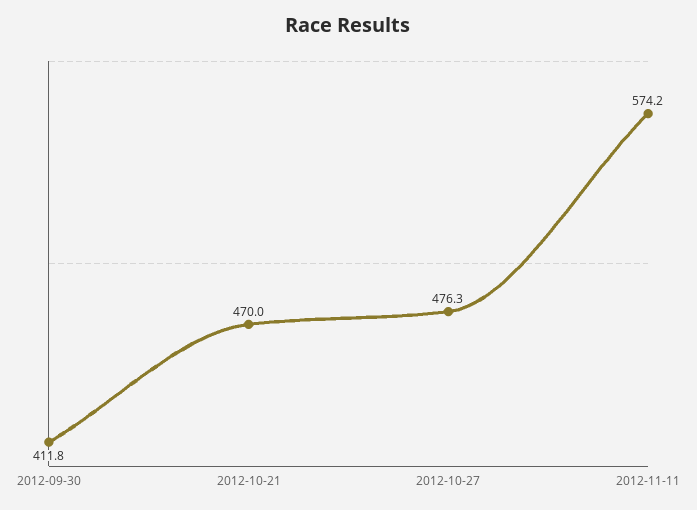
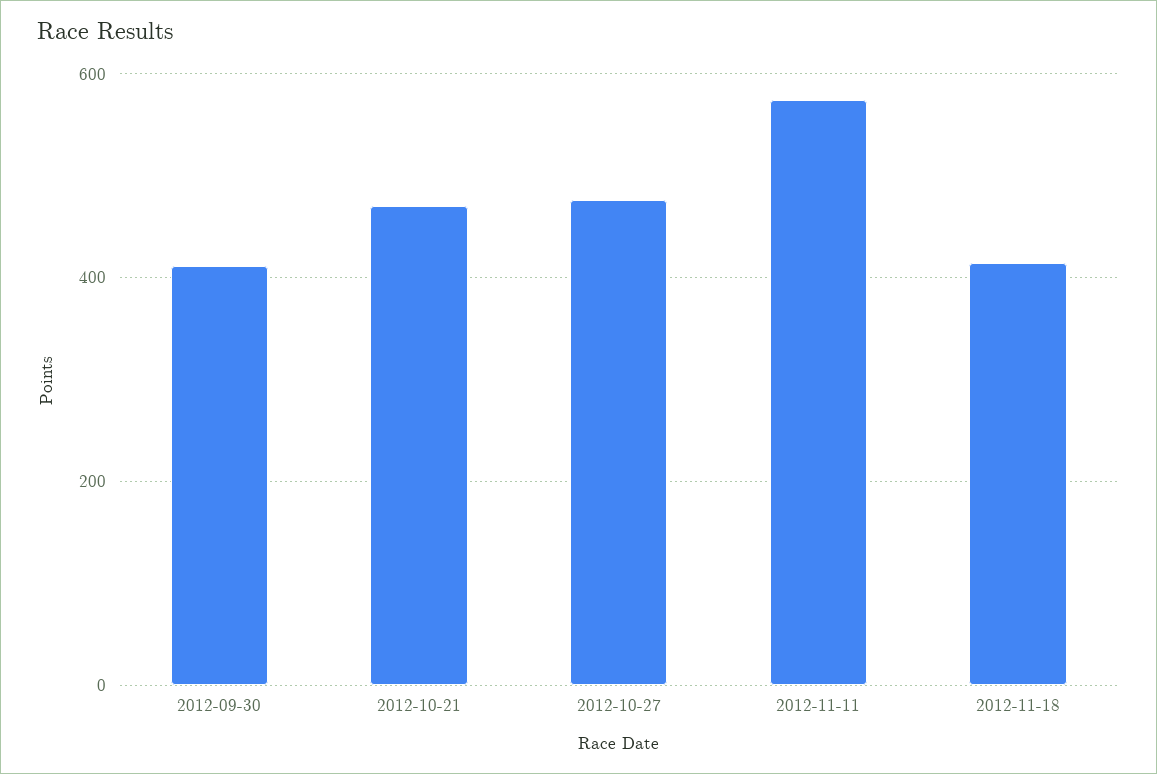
2012-11-18: none -> 420

